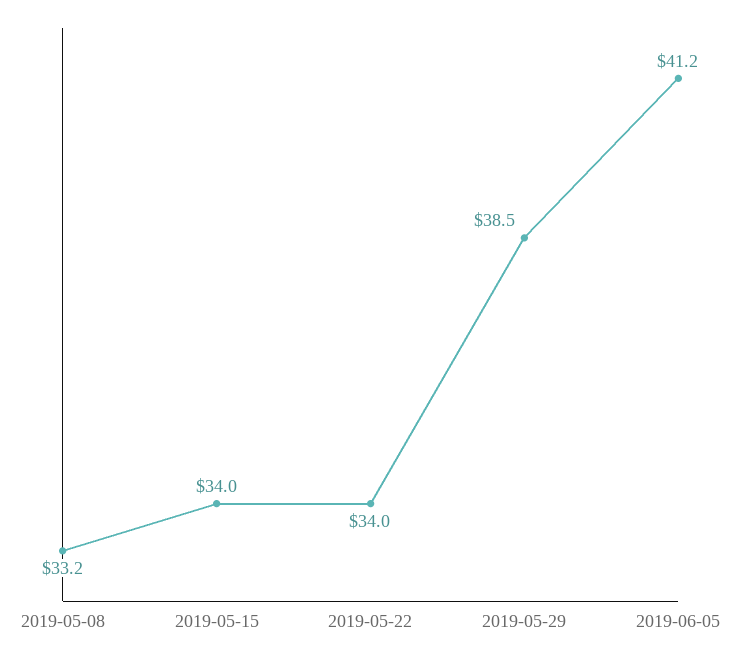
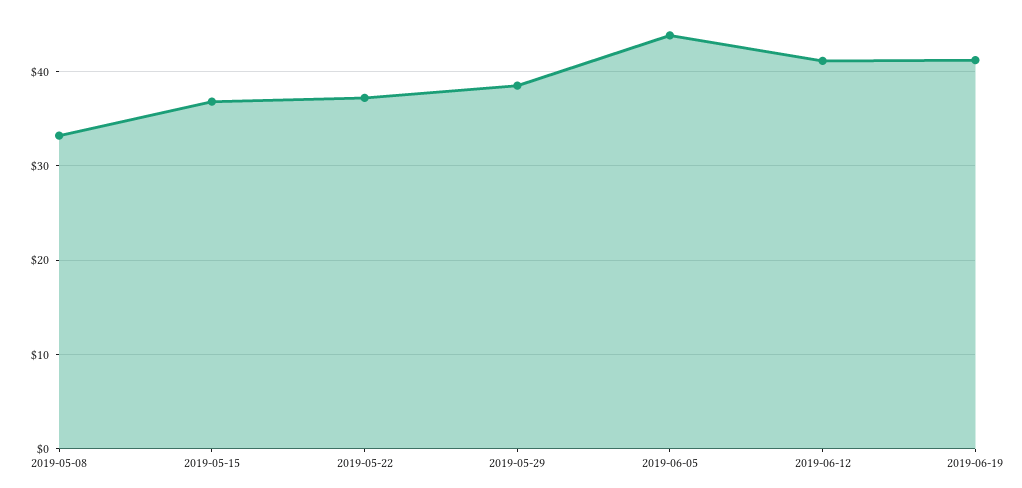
2019-05-15: 34 -> 37
2019-05-22: 34 -> 37
2019-06-05: 41.2 -> 44
2019-06-12: none -> 41
2019-06-19: none -> 41

